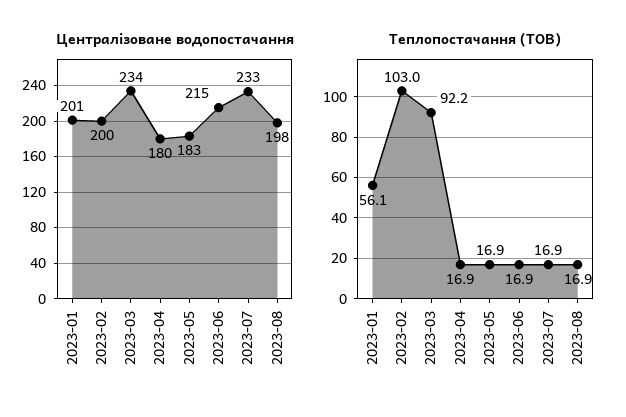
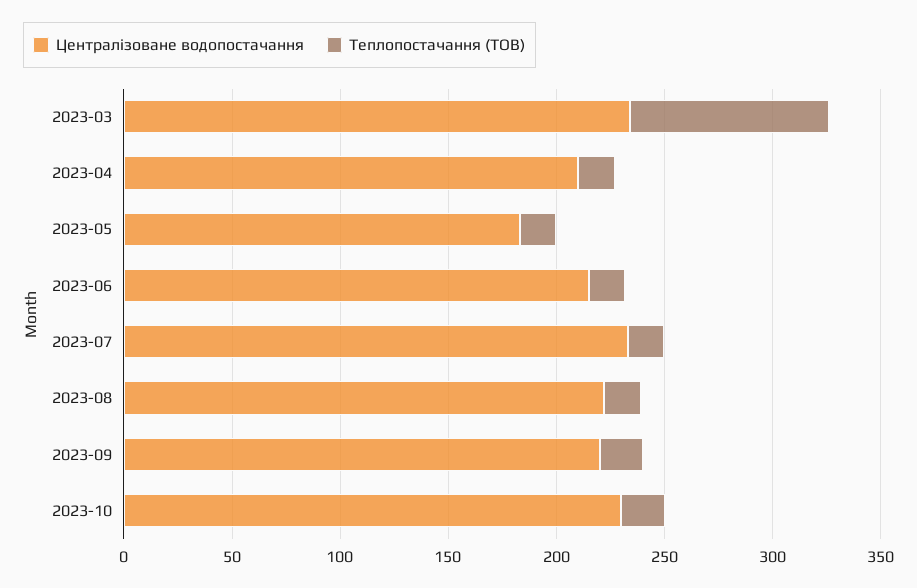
Централізоване водопостачання, 2023-01: 201 -> none
Централізоване водопостачання, 2023-02: 200 -> none
Централізоване водопостачання, 2023-04: 180 -> 210
Централізоване водопостачання, 2023-08: 198 -> 220
Теплопостачання (ТОВ), 2023-01: 56.1 -> none
Теплопостачання (ТОВ), 2023-02: 103 -> none
Централізоване водопостачання, 2023-09: none -> 220
Теплопостачання (ТОВ), 2023-09: none -> 20
Централізоване водопостачання, 2023-10: none -> 230
Теплопостачання (ТОВ), 2023-10: none -> 20

